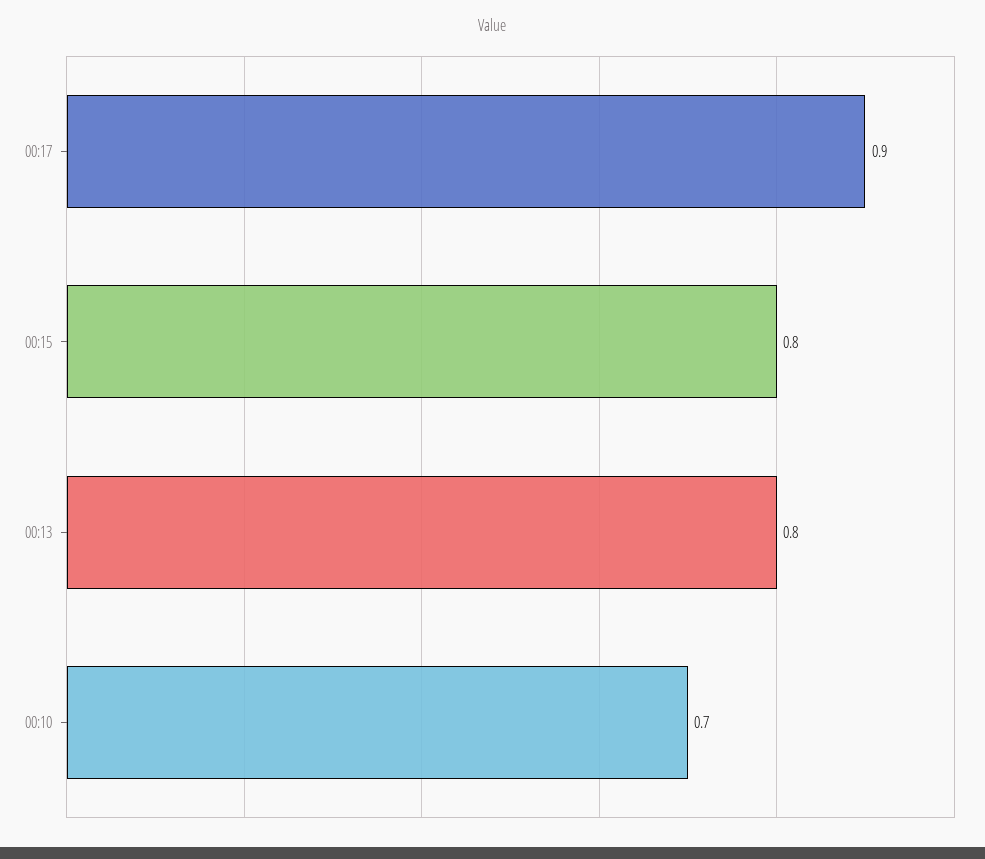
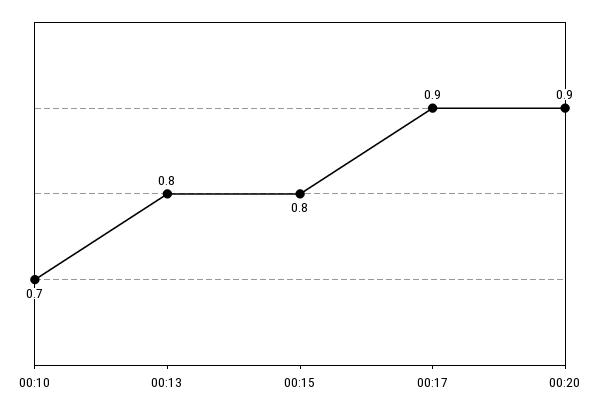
00:20: none -> 0.9

